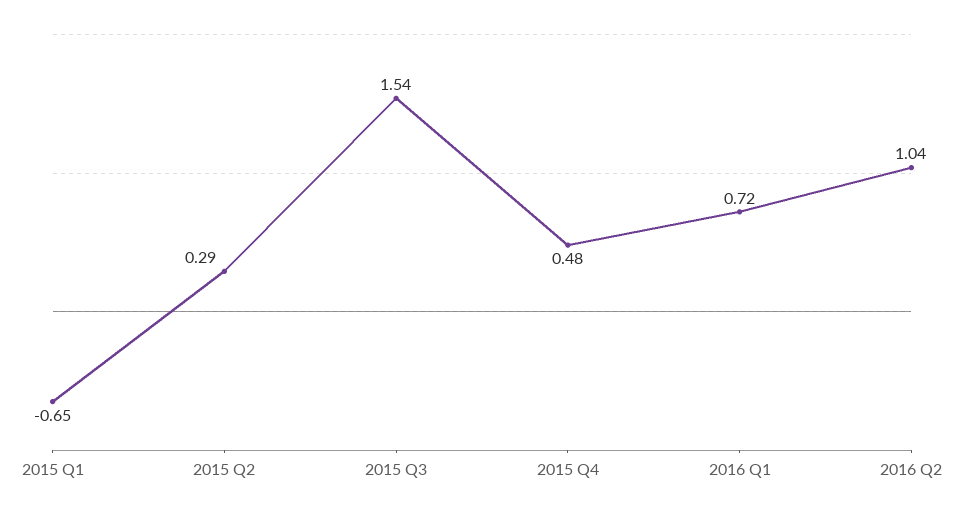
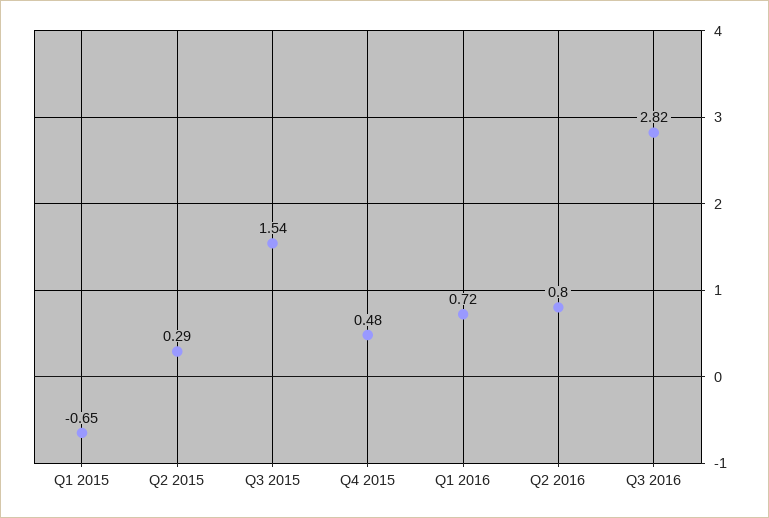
2016 Q2: 1.04 -> 0.8
Q3 2016: none -> 2.82

